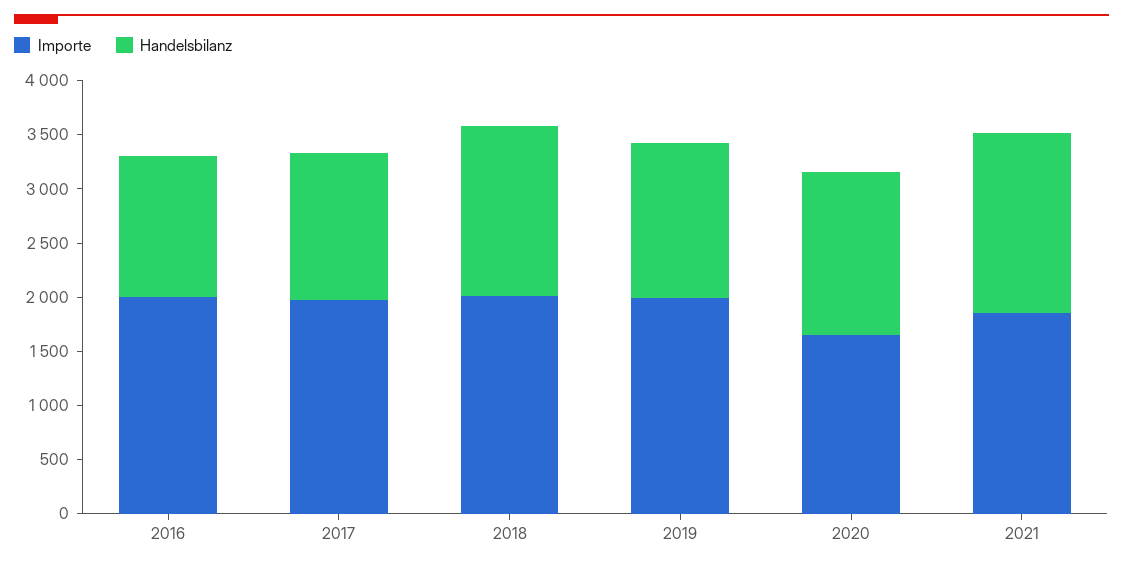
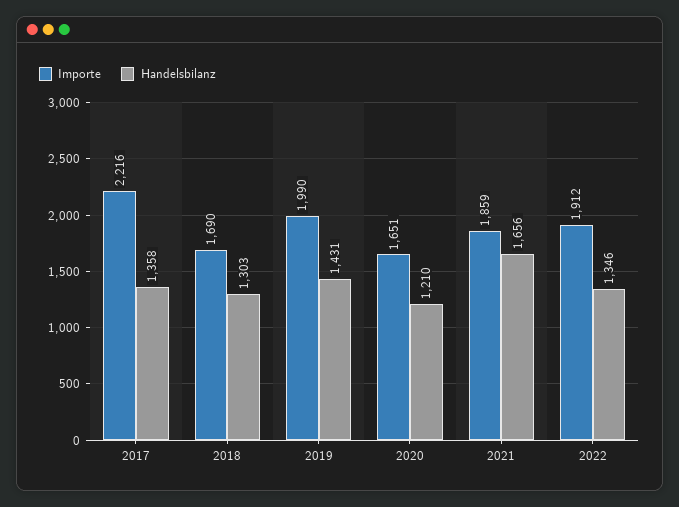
Importe, 2016: 2000 -> none
Handelsbilanz, 2016: 1300 -> none
Importe, 2017: 2000 -> 2216
Importe, 2018: 2000 -> 1690
Handelsbilanz, 2018: 1600 -> 1303
Handelsbilanz, 2020: 1500 -> 1210
Importe, 2022: none -> 1912
Handelsbilanz, 2022: none -> 1346

